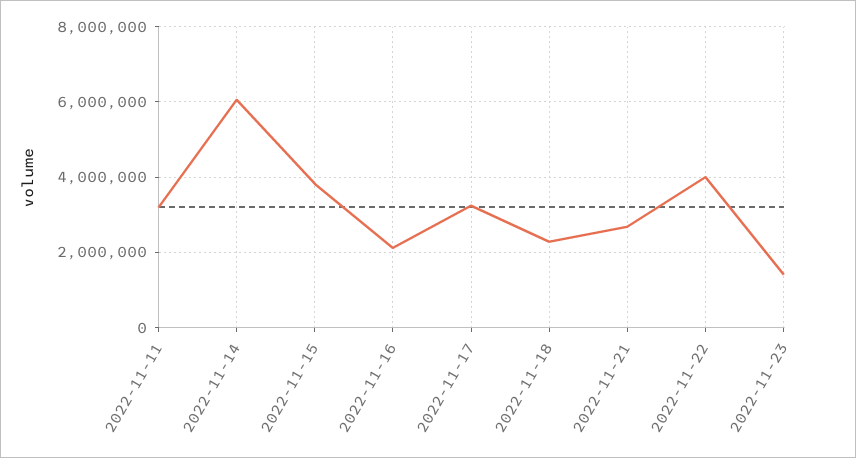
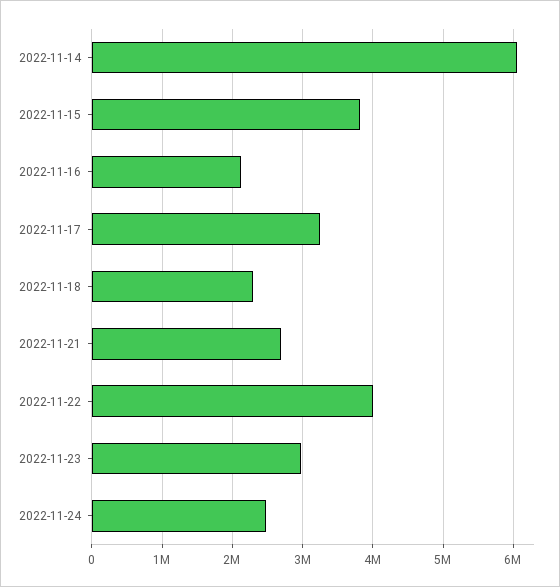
2022-11-11: 3200000 -> none
2022-11-23: 1400000 -> 3000000
2022-11-24: none -> 2500000

